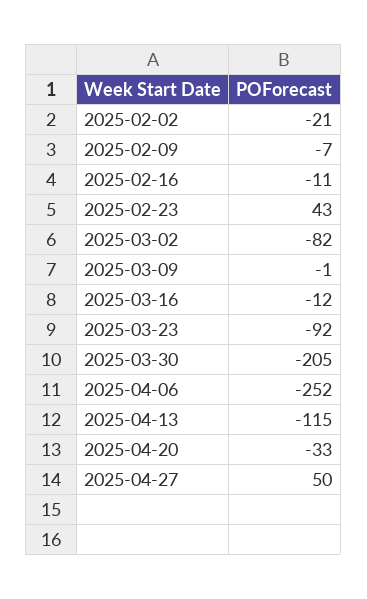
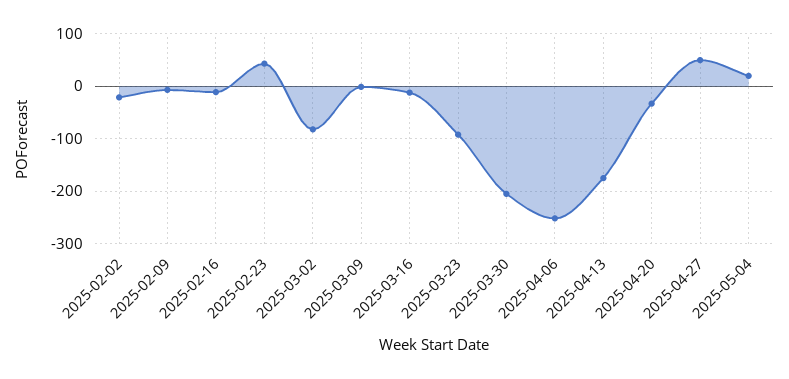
2025-04-13: -115 -> -180
2025-05-04: none -> 20

